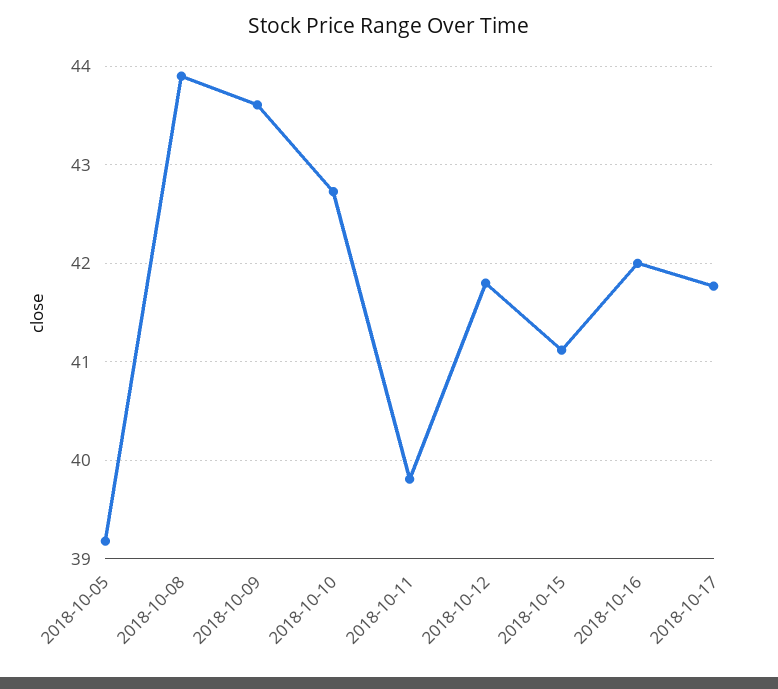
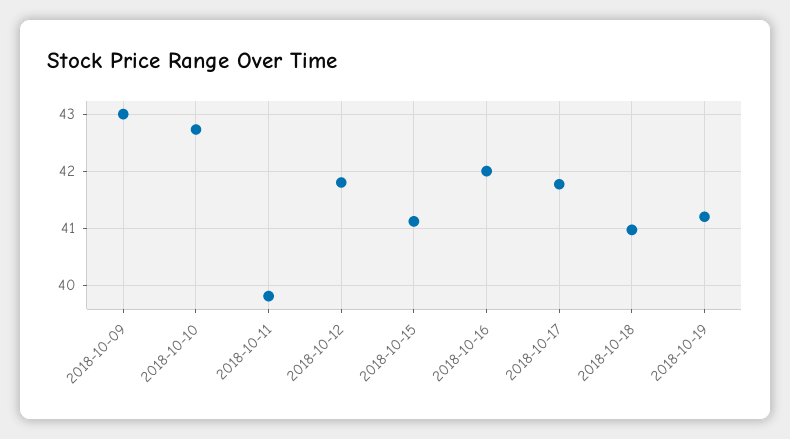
2018-10-05: 39.2 -> none
2018-10-08: 43.9 -> none
2018-10-09: 43.6 -> 43
2018-10-18: none -> 41
2018-10-19: none -> 41.2

